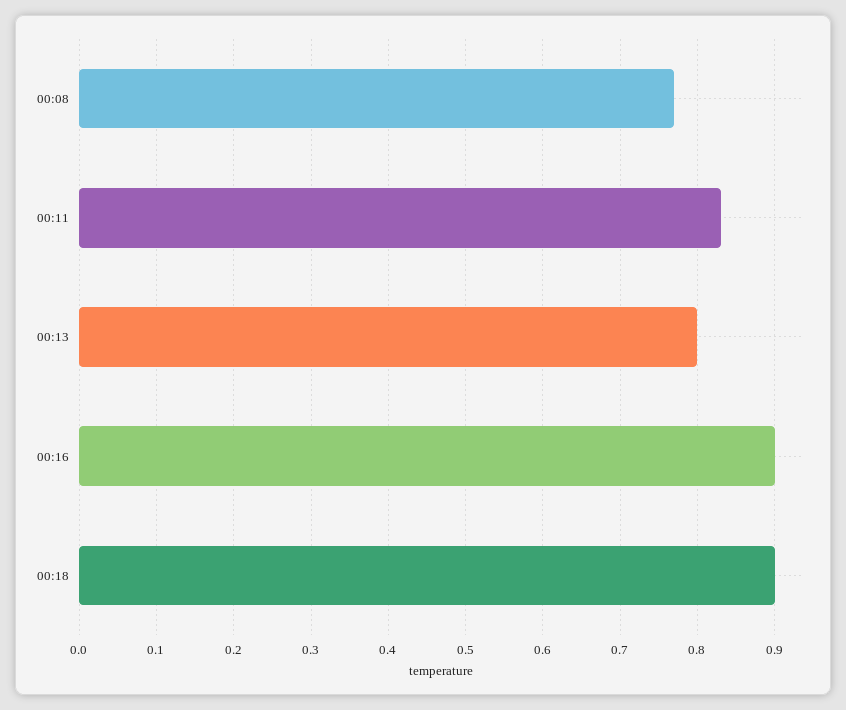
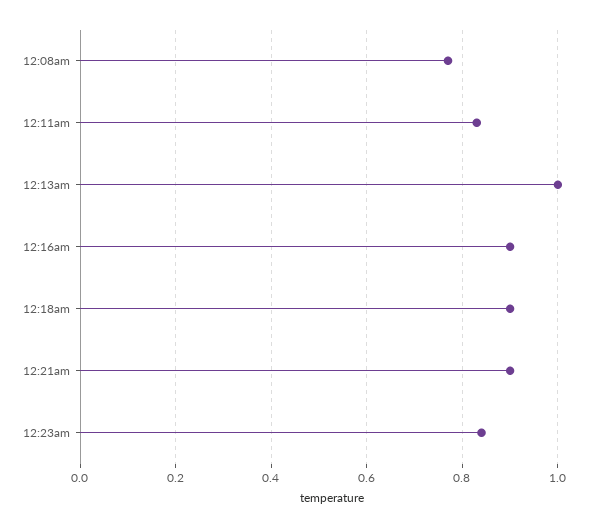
00:13: 0.8 -> 1
12:21am: none -> 0.9
12:23am: none -> 0.85

